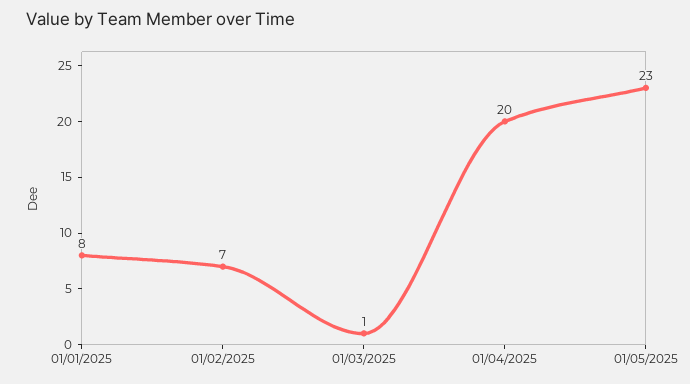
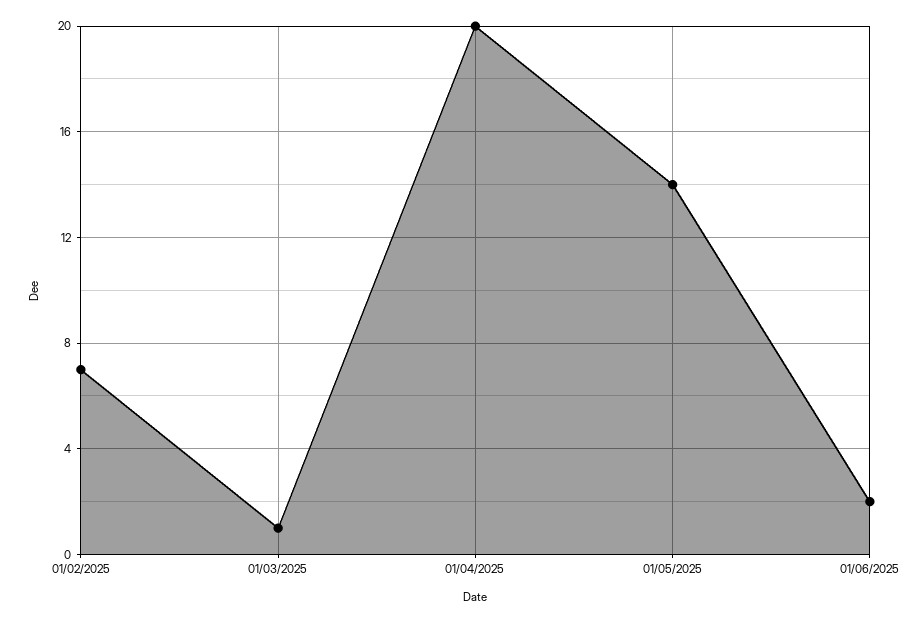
01/01/2025: 8 -> none
01/05/2025: 23 -> 14
01/06/2025: none -> 2

